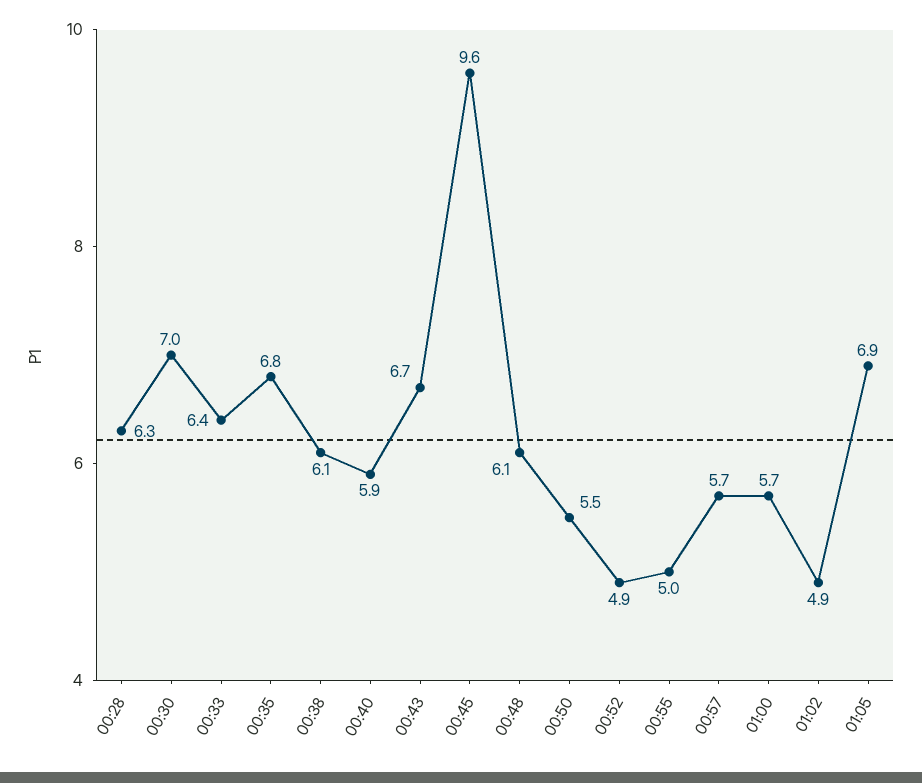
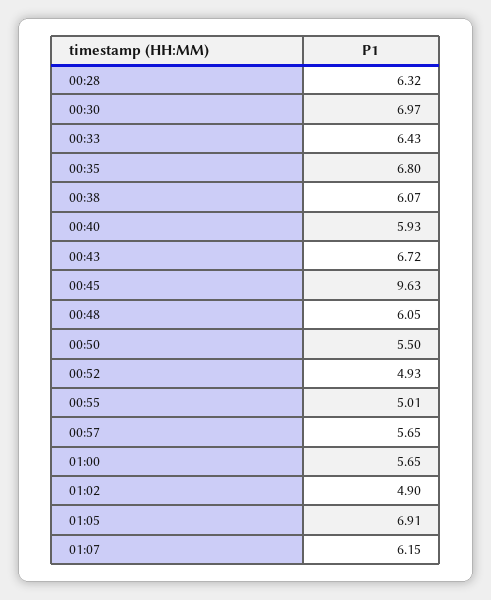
01:07: none -> 6.15

